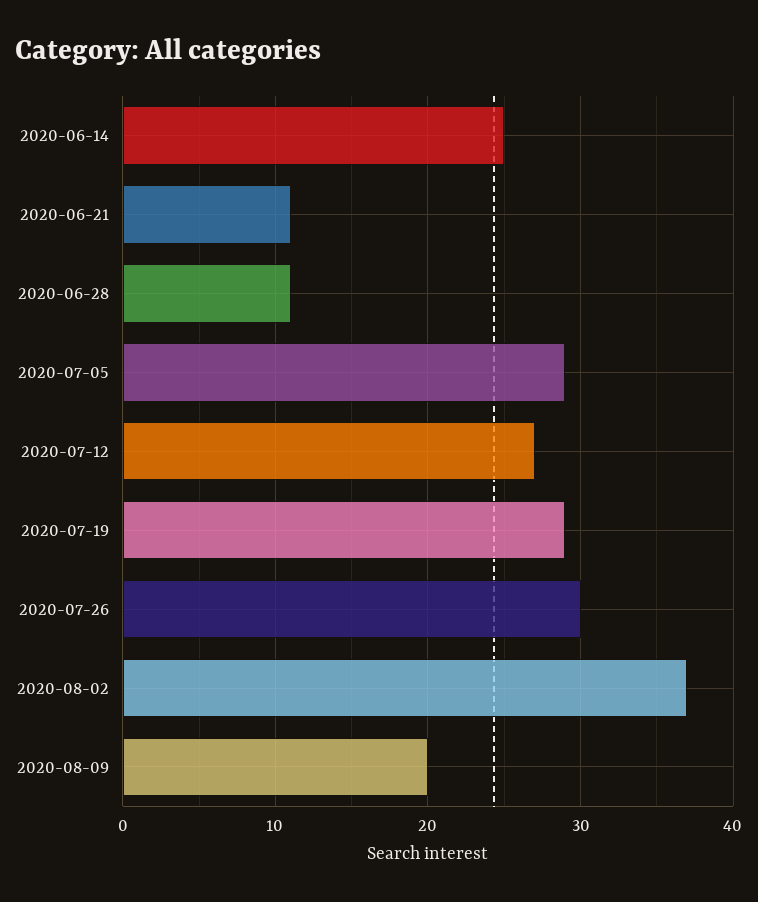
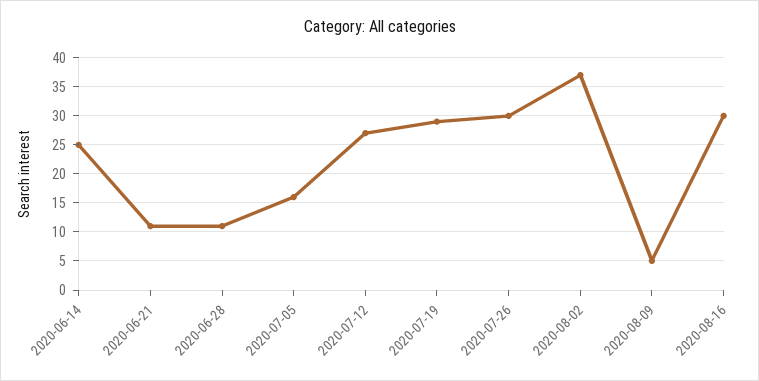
2020-07-05: 29 -> 15
2020-08-09: 20 -> 5
2020-08-16: none -> 30

